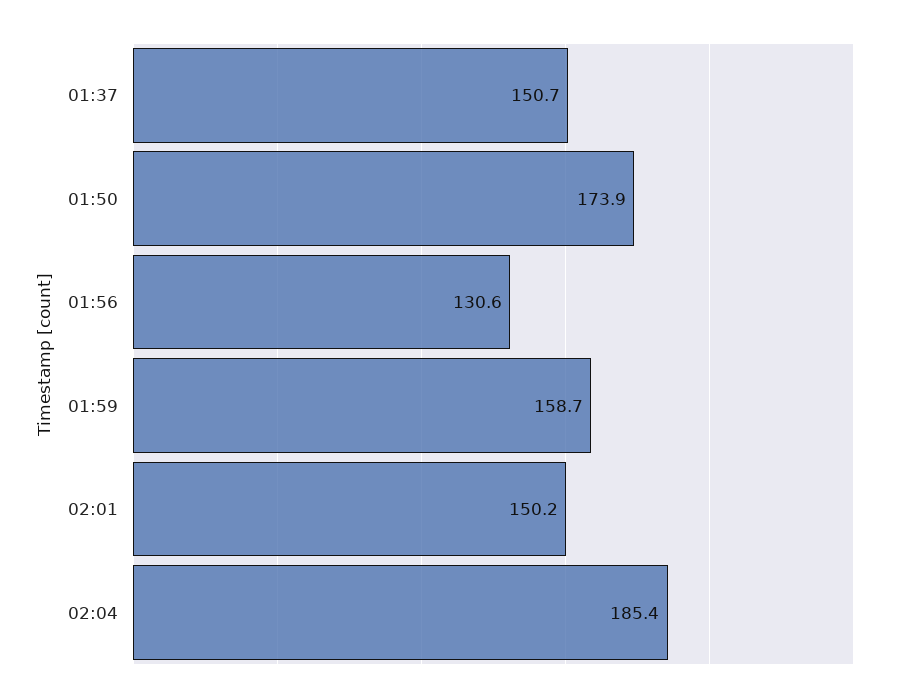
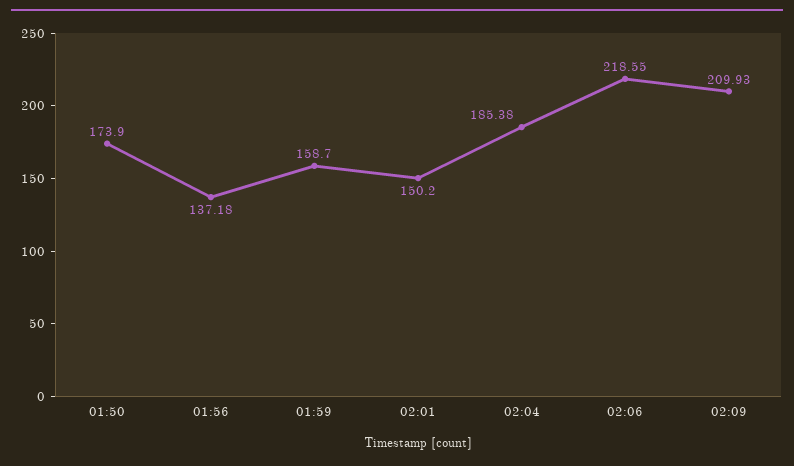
01:37: 150.7 -> none
01:56: 130.6 -> 137.18
02:06: none -> 218.55
02:09: none -> 209.93

